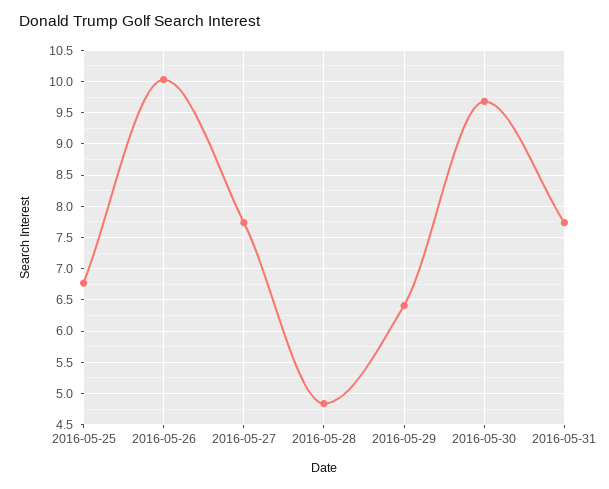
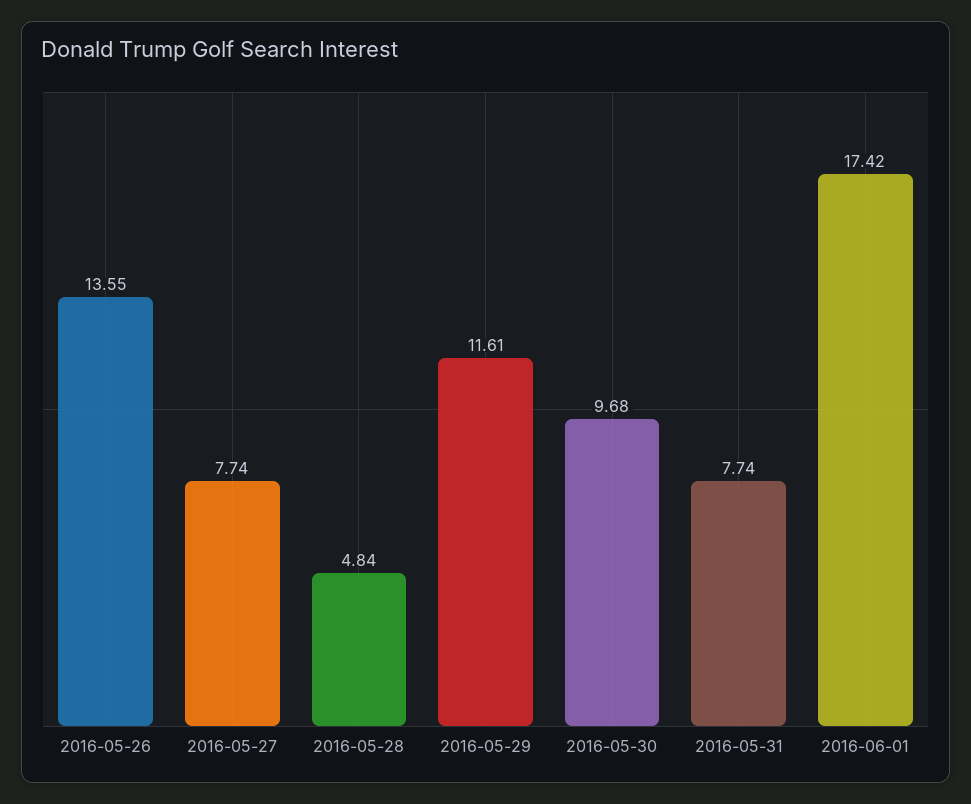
2016-05-25: 6.8 -> none
2016-05-26: 10 -> 13.55
2016-05-29: 6.4 -> 11.61
2016-06-01: none -> 17.42

